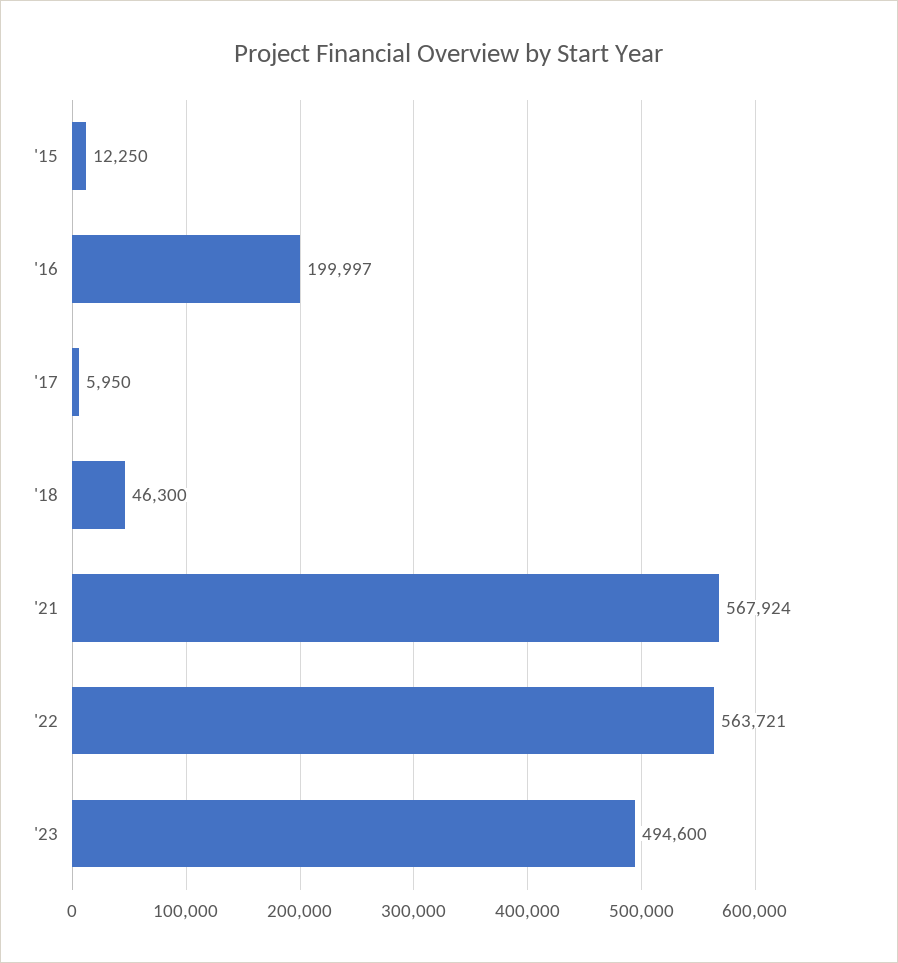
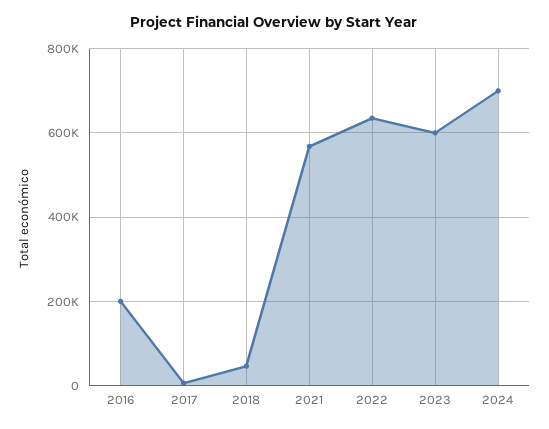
'15: 12250 -> none
'22: 563721 -> 640000
'23: 494600 -> 600000
2024: none -> 700000

